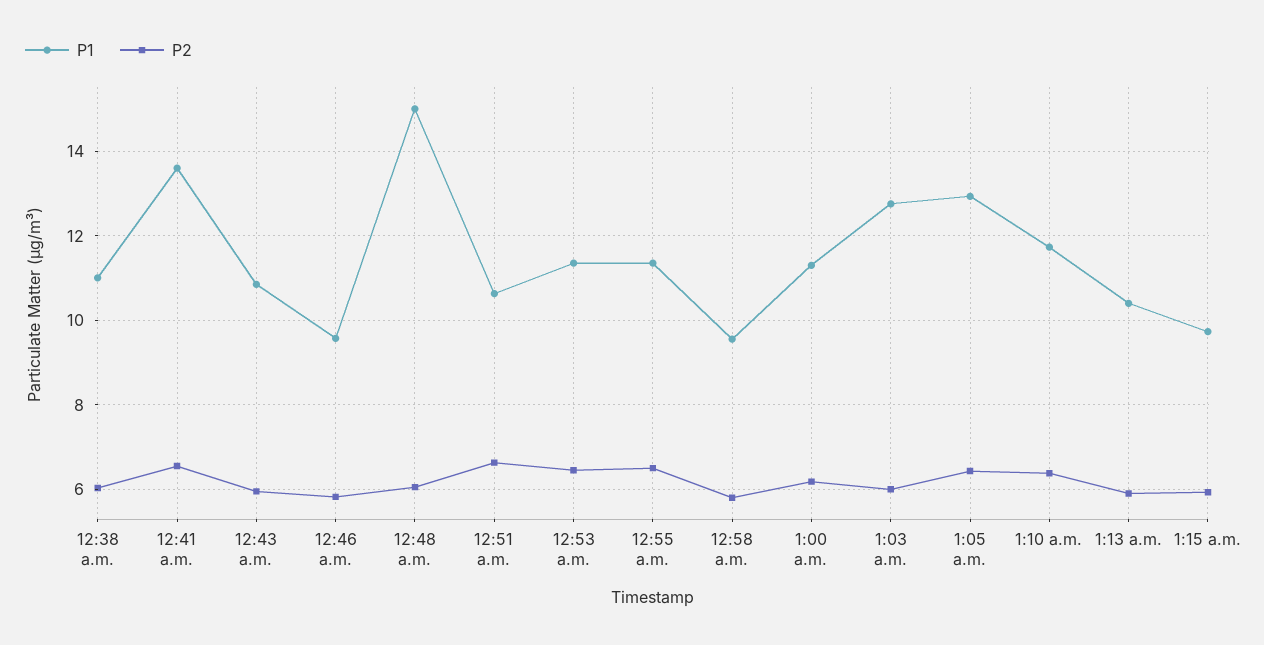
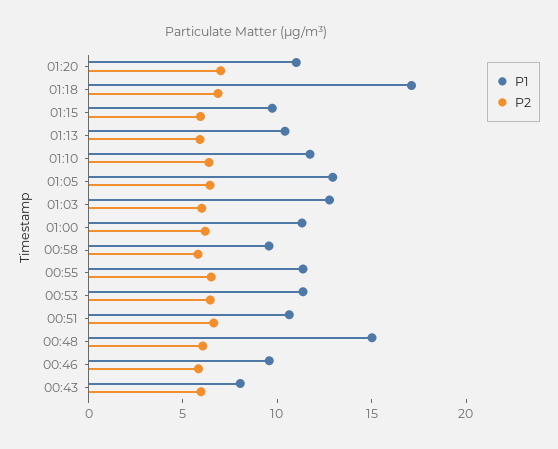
P1, 12:38 a.m.: 11 -> none
P2, 12:38 a.m.: 6 -> none
P1, 12:41 a.m.: 13.6 -> none
P2, 12:41 a.m.: 6.6 -> none
P1, 12:43 a.m.: 10.8 -> 8
P1, 01:20: none -> 11
P2, 01:20: none -> 7
P1, 01:18: none -> 17
P2, 01:18: none -> 7

